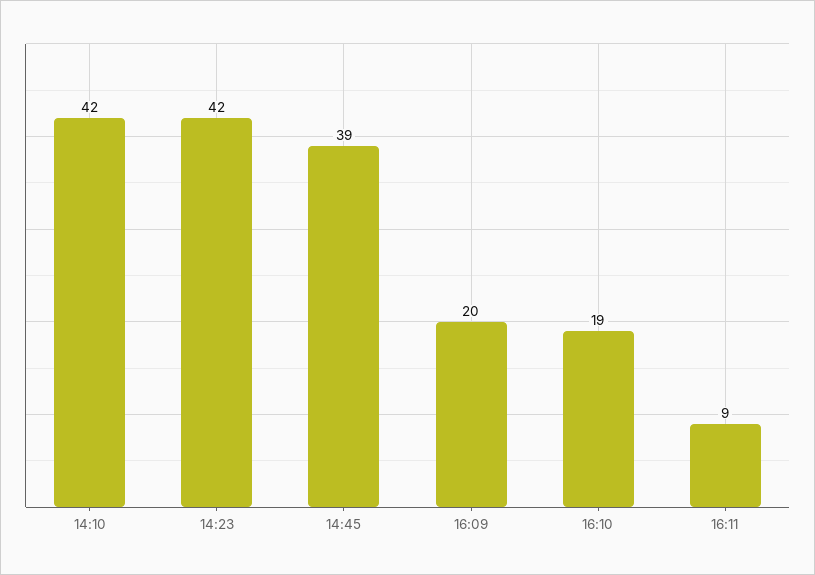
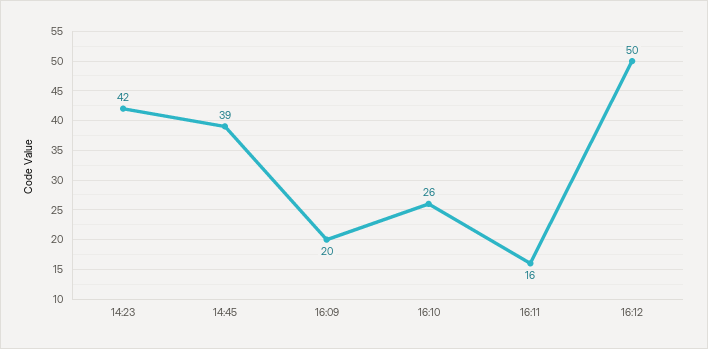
14:10: 42 -> none
16:10: 19 -> 26
16:11: 9 -> 16
16:12: none -> 50

